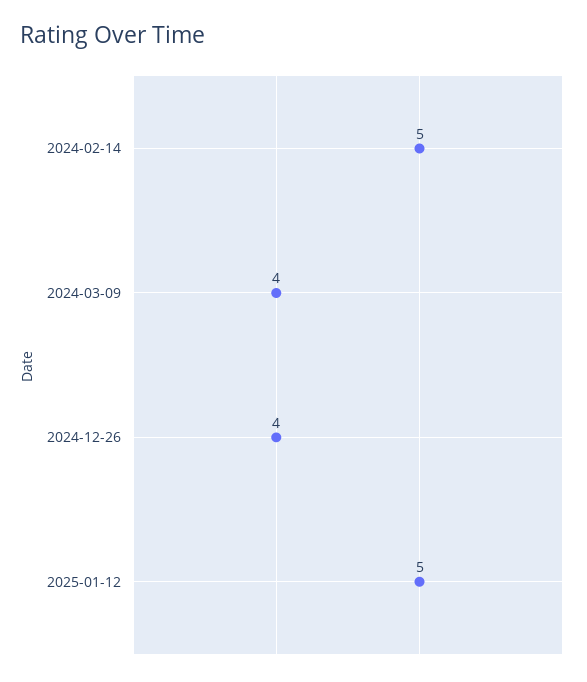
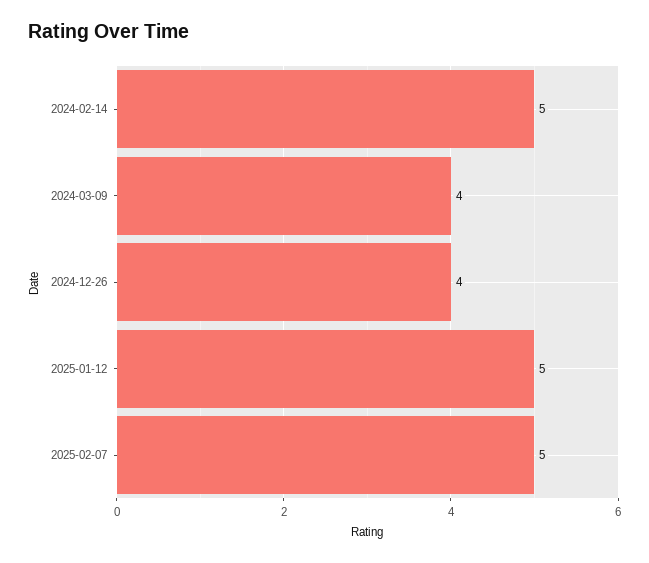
2025-02-07: none -> 5

